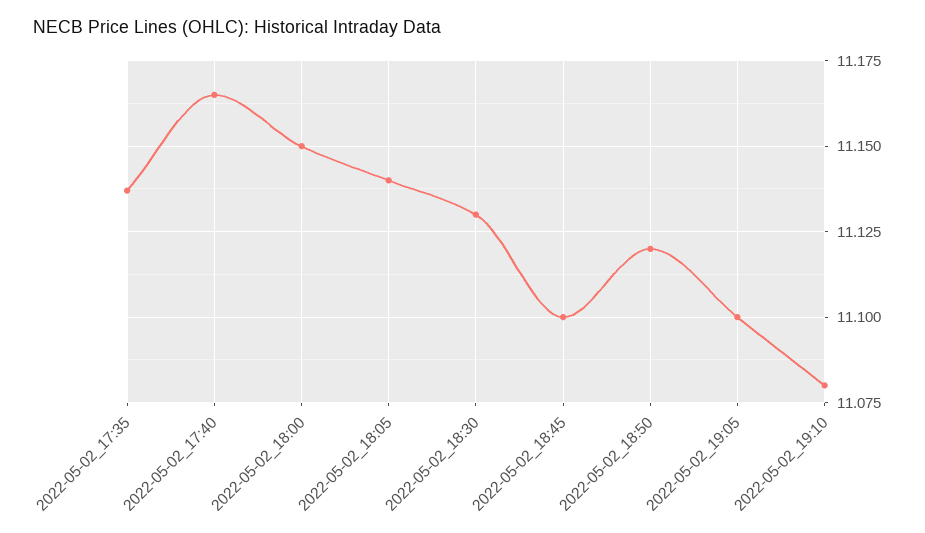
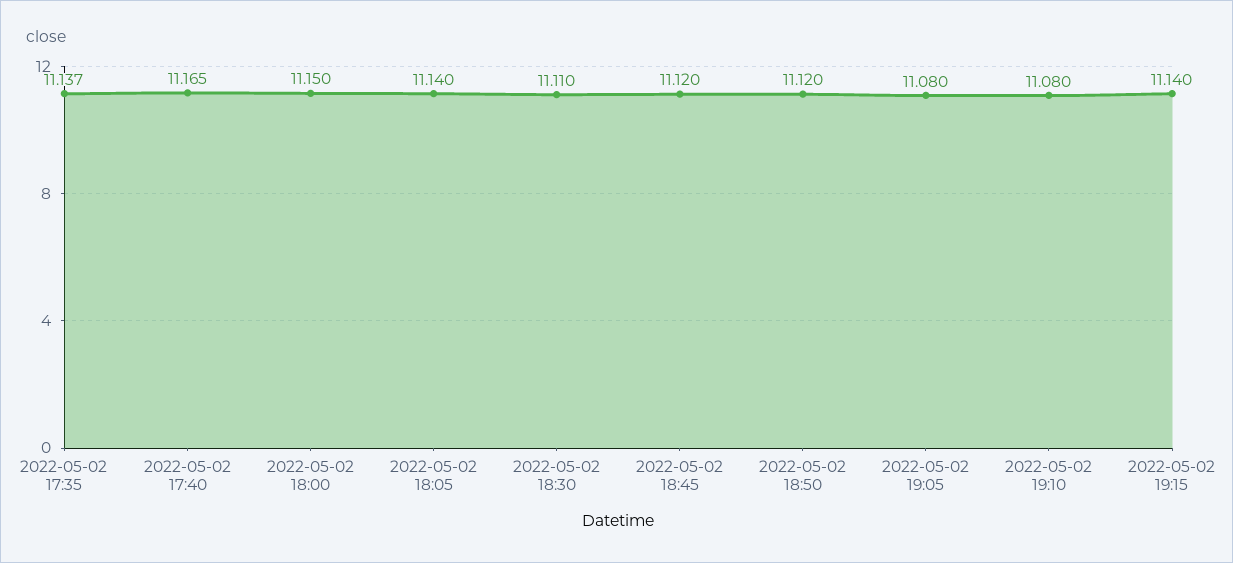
2022-05-02_18:30: 11.13 -> 11.11
2022-05-02_18:45: 11.1 -> 11.12
2022-05-02_19:05: 11.1 -> 11.08
2022-05-02 19:15: none -> 11.14

